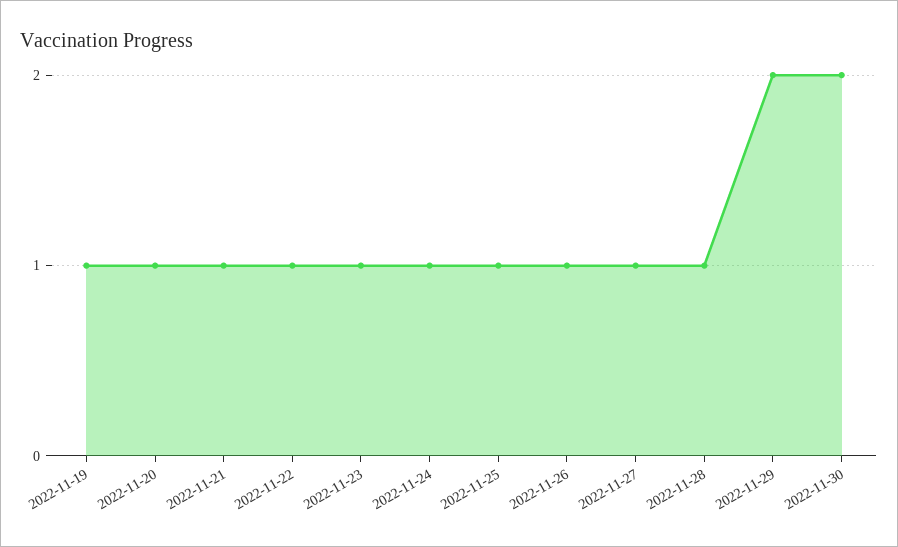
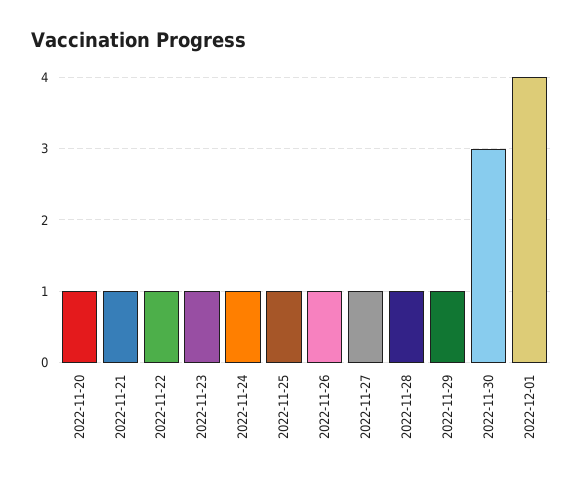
2022-11-19: 1 -> none
2022-11-29: 2 -> 1
2022-11-30: 2 -> 3
2022-12-01: none -> 4

